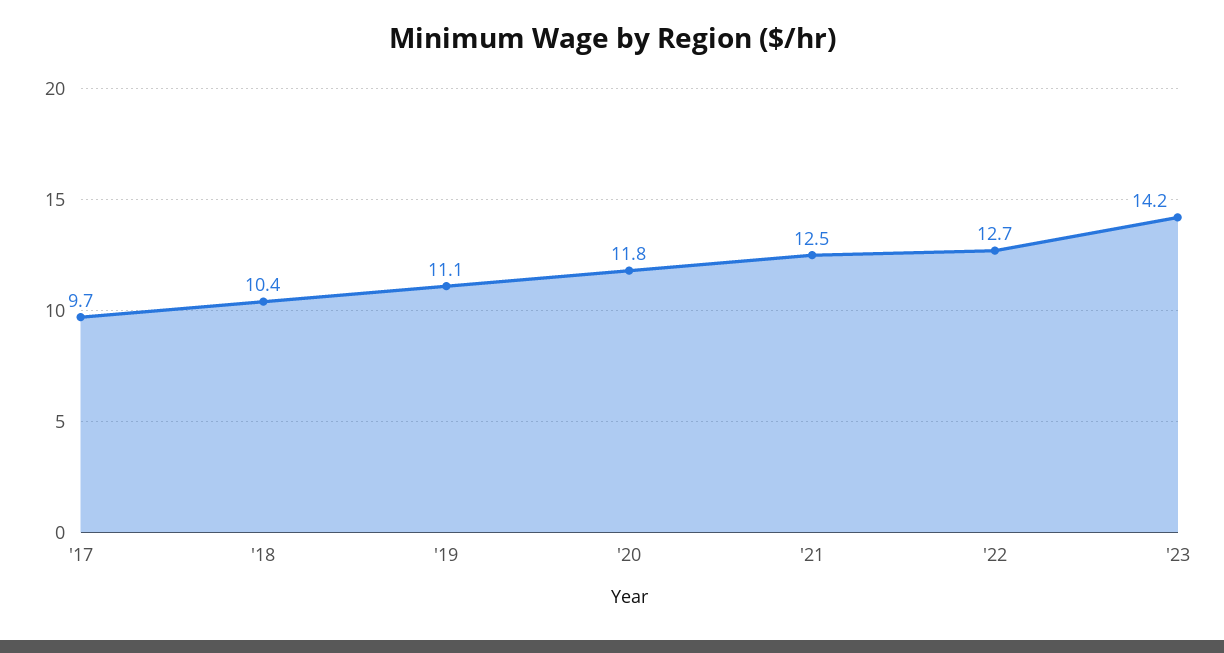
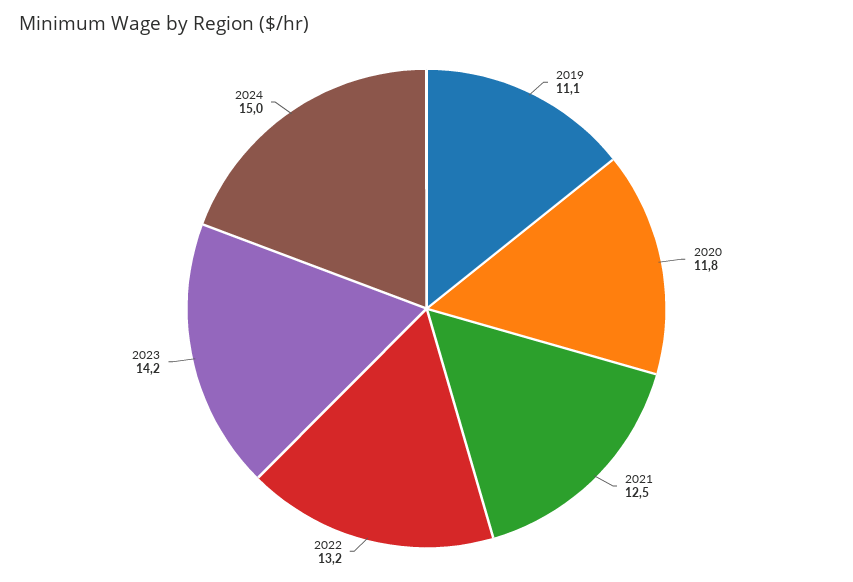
'17: 9.7 -> none
'18: 10.4 -> none
'22: 12.7 -> 13.2
2024: none -> 15

